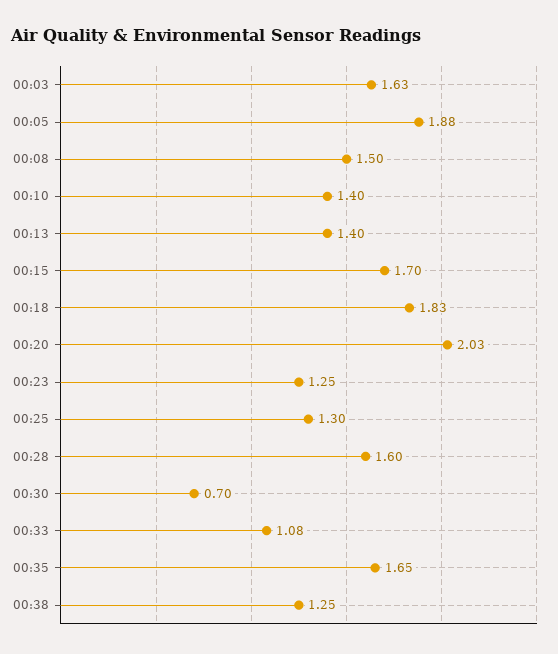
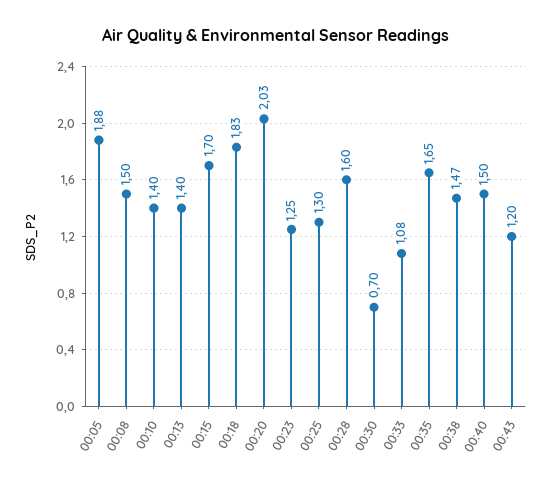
00:03: 1.63 -> none
00:38: 1.25 -> 1.47
00:40: none -> 1.5
00:43: none -> 1.2

